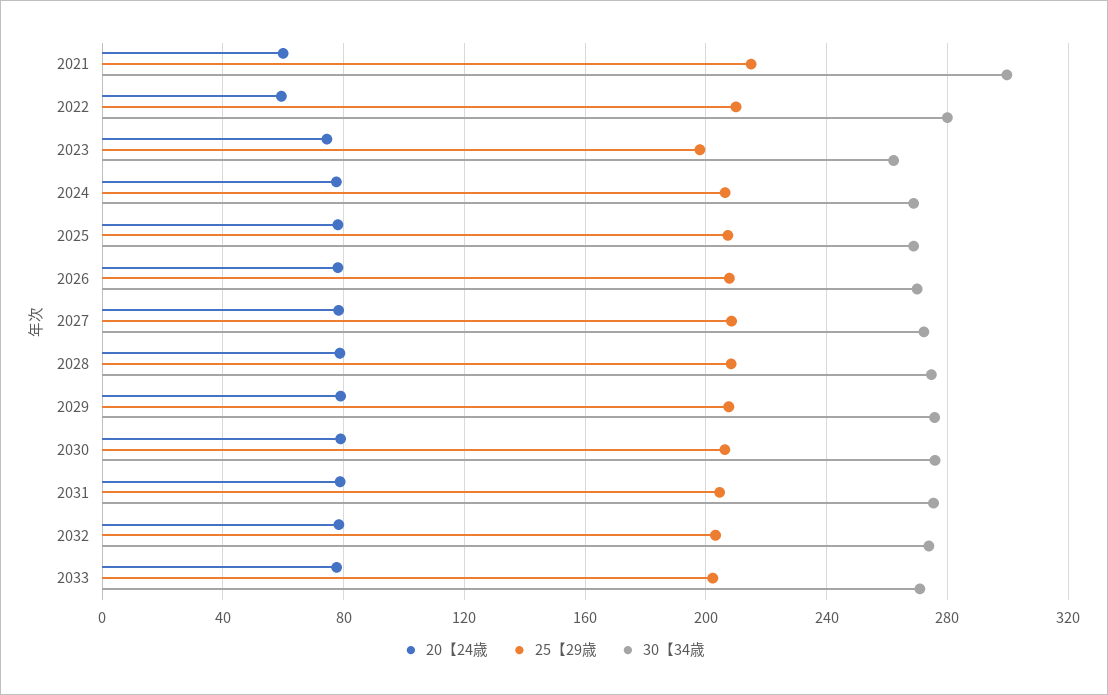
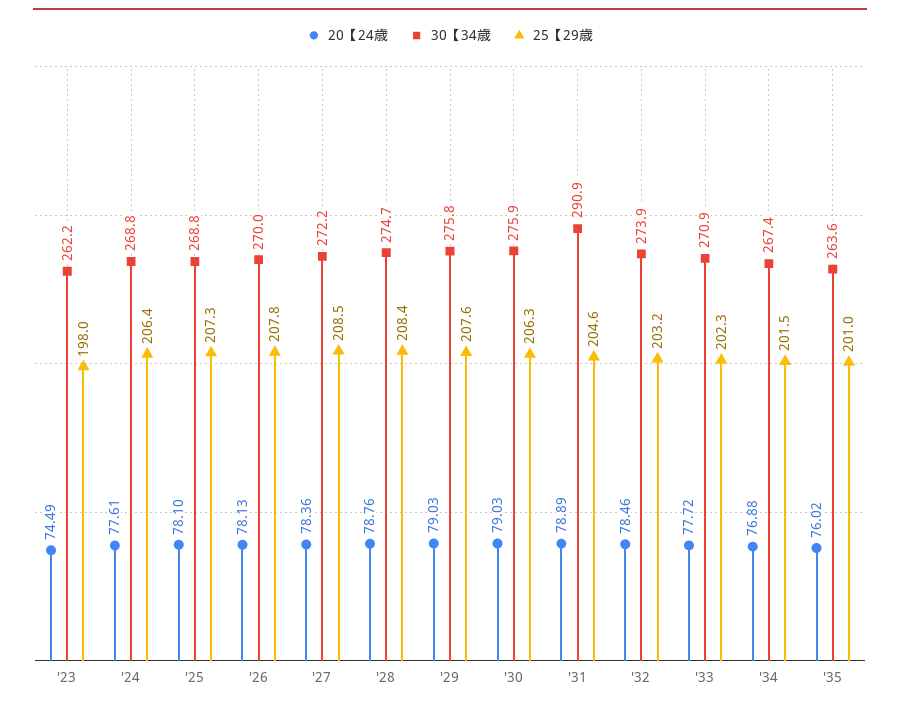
20【24歳, 2021: 60 -> none
25【29歳, 2021: 215 -> none
30【34歳, 2021: 300 -> none
20【24歳, 2022: 60 -> none
25【29歳, 2022: 210 -> none
30【34歳, 2022: 280 -> none
30【34歳, 2031: 275 -> 290.9
20【24歳, '34: none -> 76.88
30【34歳, '34: none -> 267.4
25【29歳, '34: none -> 201.5
20【24歳, '35: none -> 76.02
30【34歳, '35: none -> 263.6
25【29歳, '35: none -> 201

